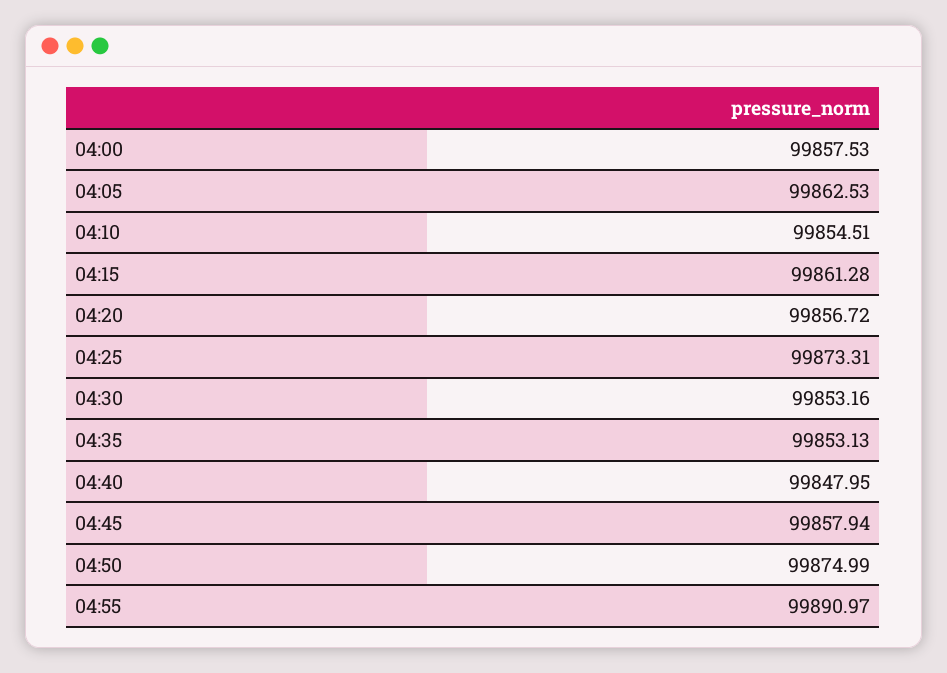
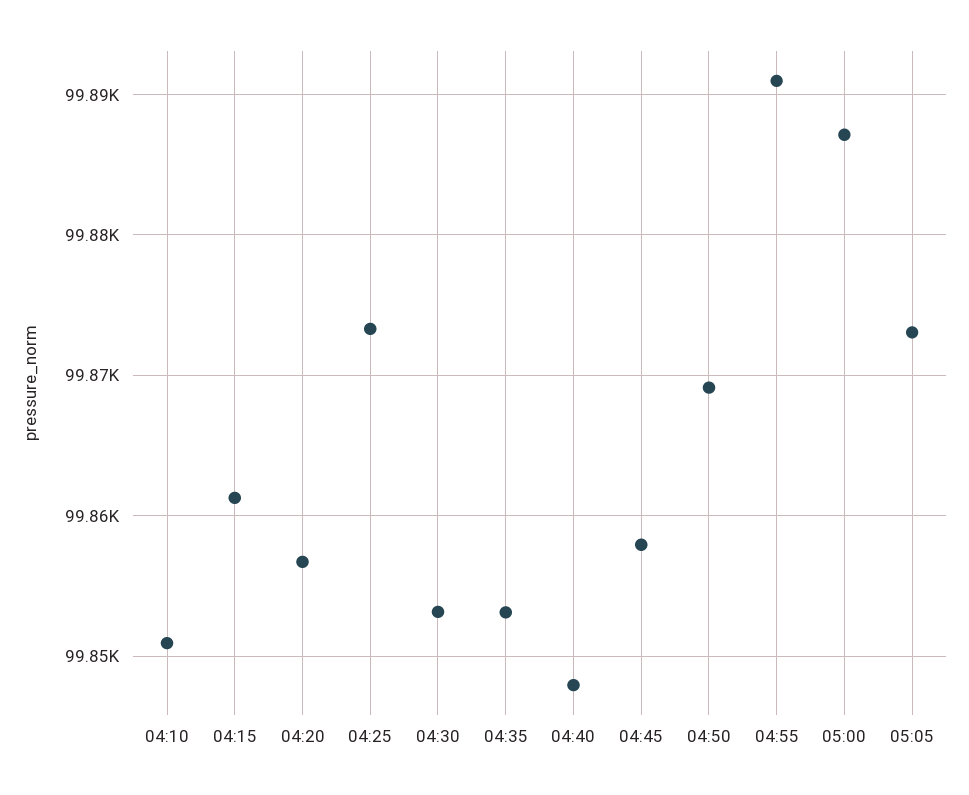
04:00: 99857.53 -> none
04:05: 99862.53 -> none
04:10: 99854.51 -> 99851
04:50: 99874.99 -> 99869
05:00: none -> 99887
05:05: none -> 99873

